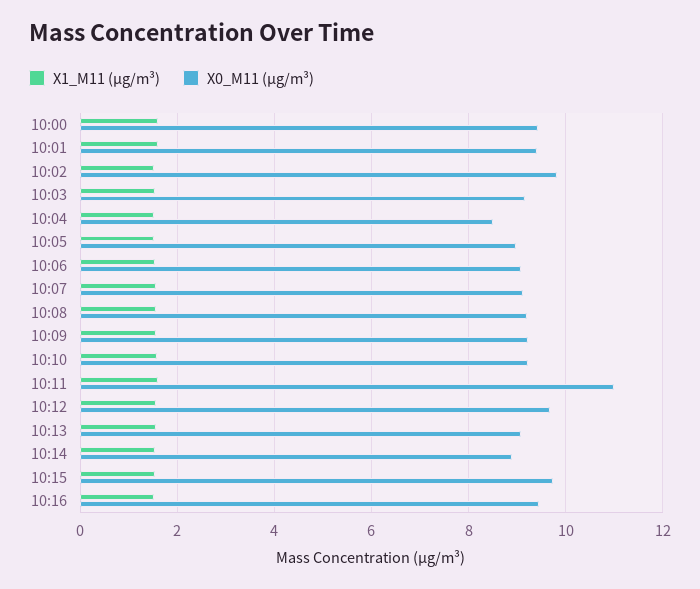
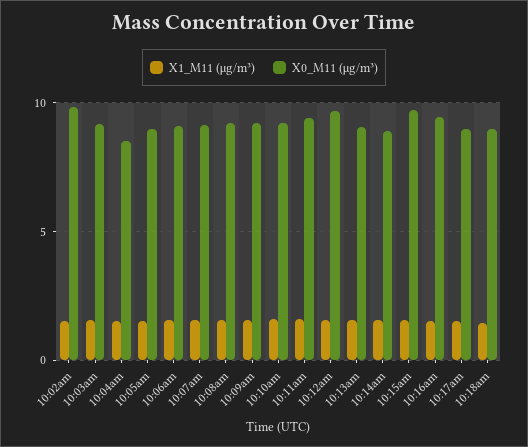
X1_M11 (μg/m³), 10:00: 1.6 -> none
X0_M11 (μg/m³), 10:00: 9.4 -> none
X1_M11 (μg/m³), 10:01: 1.6 -> none
X0_M11 (μg/m³), 10:01: 9.4 -> none
X0_M11 (μg/m³), 10:11: 11 -> 9.5
X1_M11 (μg/m³), 10:17am: none -> 1.5
X0_M11 (μg/m³), 10:17am: none -> 9
X1_M11 (μg/m³), 10:18am: none -> 1.5
X0_M11 (μg/m³), 10:18am: none -> 9

